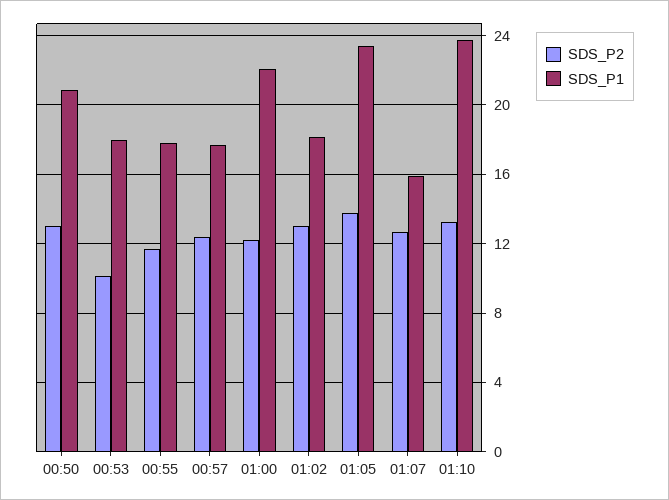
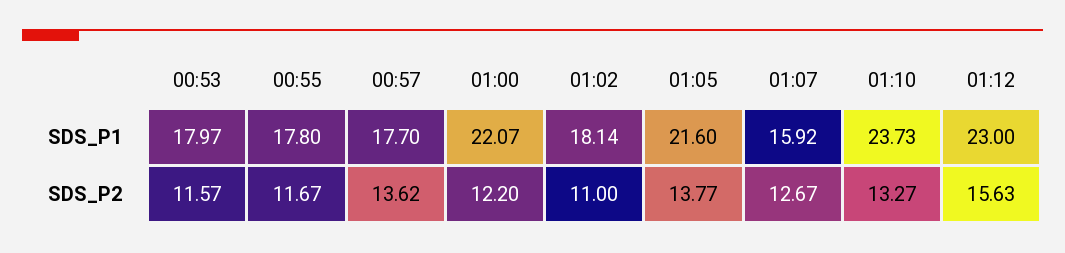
SDS_P2, 00:50: 13 -> none
SDS_P1, 00:50: 21 -> none
SDS_P2, 00:53: 10 -> 11.57
SDS_P2, 00:57: 12.5 -> 13.62
SDS_P2, 01:02: 13 -> 11
SDS_P1, 01:05: 23.5 -> 21.6
SDS_P1, 01:12: none -> 23
SDS_P2, 01:12: none -> 15.63

